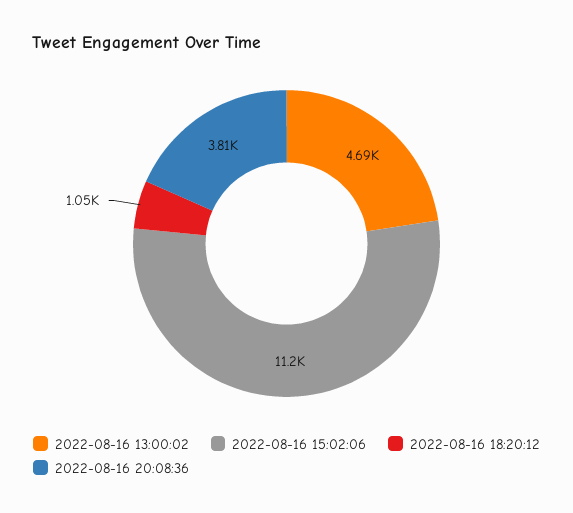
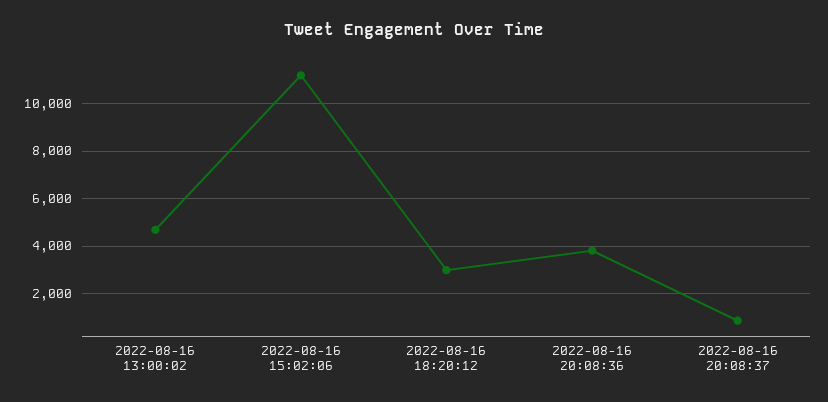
2022-08-16 18:20:12: 1050 -> 3000
2022-08-16 20:08:37: none -> 1000

